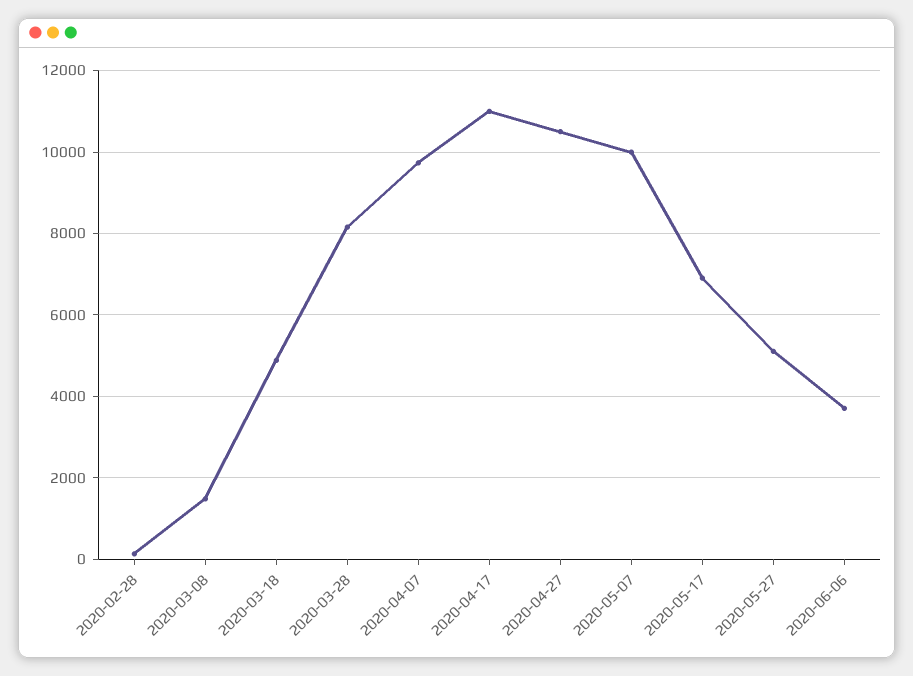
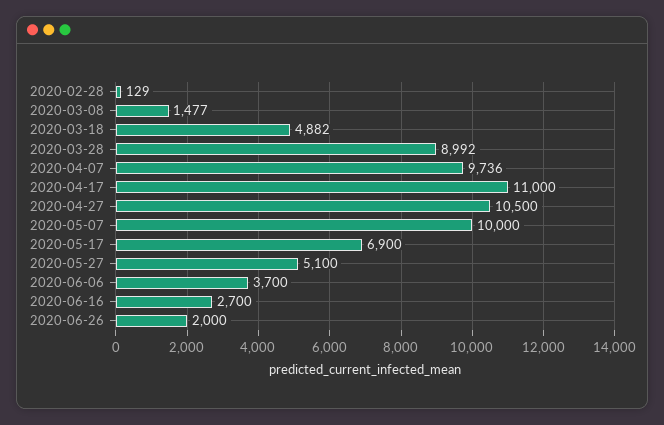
2020-03-28: 8200 -> 8992
2020-06-16: none -> 2700
2020-06-26: none -> 2000

